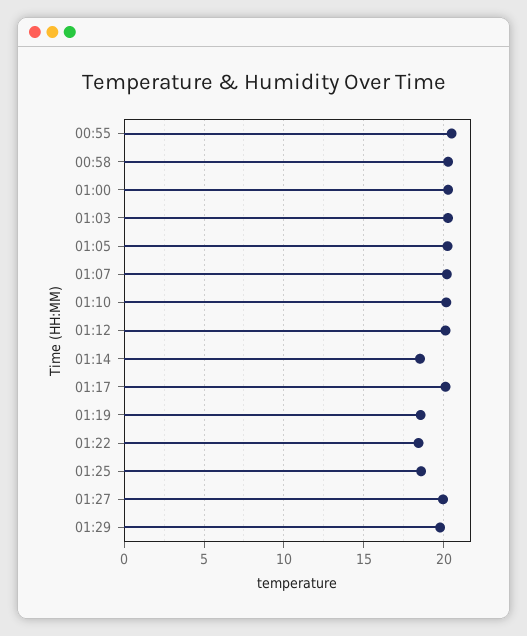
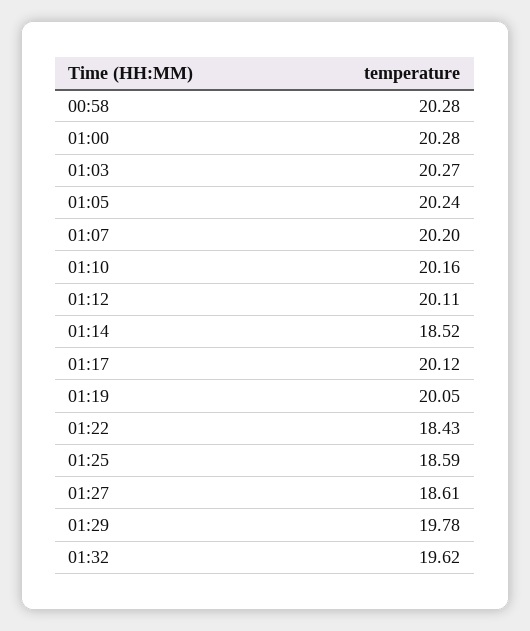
00:55: 20.5 -> none
01:19: 18.5 -> 20.05
01:27: 20 -> 18.61
01:32: none -> 19.62

